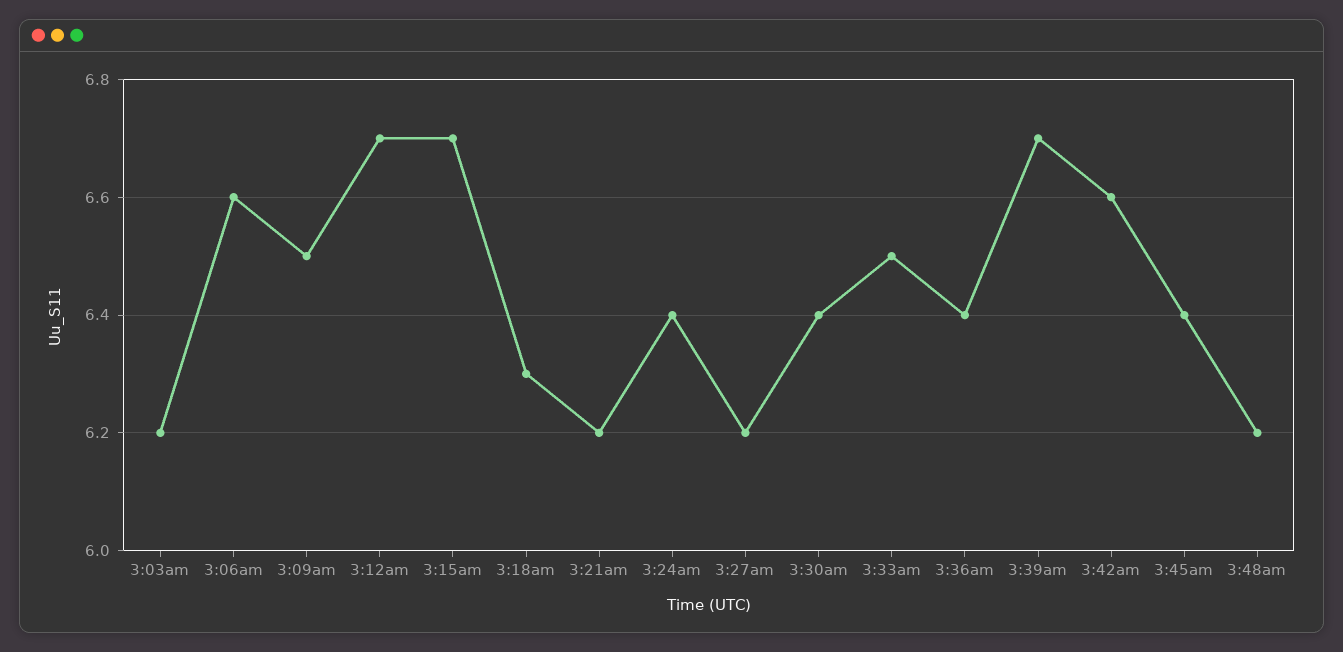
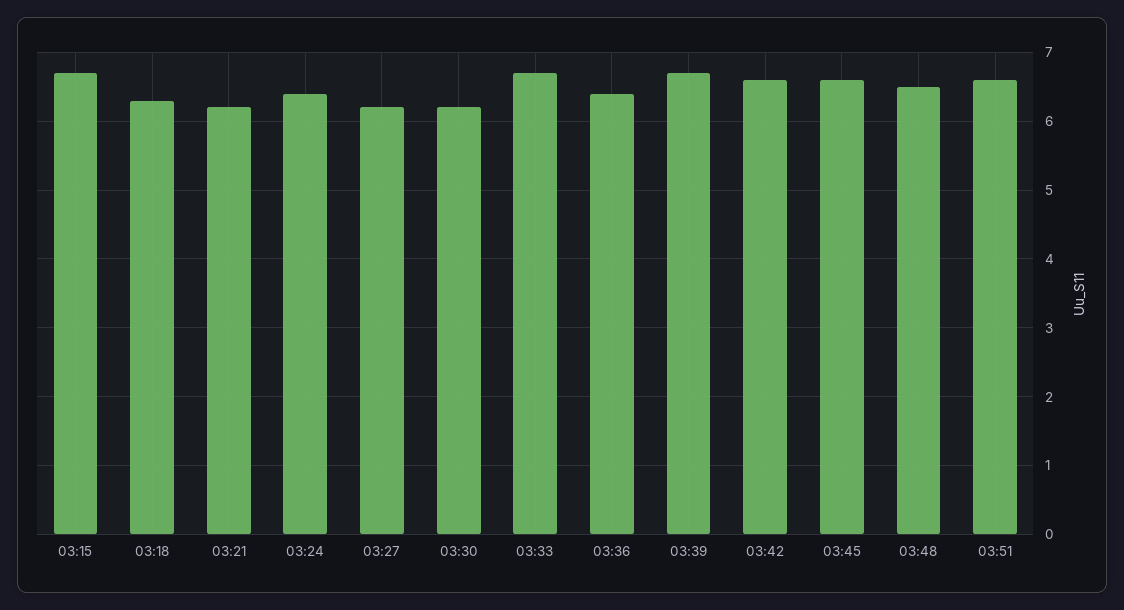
3:03am: 6.2 -> none
3:06am: 6.6 -> none
3:09am: 6.5 -> none
3:12am: 6.7 -> none
3:30am: 6.4 -> 6.2
3:33am: 6.5 -> 6.7
3:45am: 6.4 -> 6.6
3:48am: 6.2 -> 6.5
03:51: none -> 6.6

